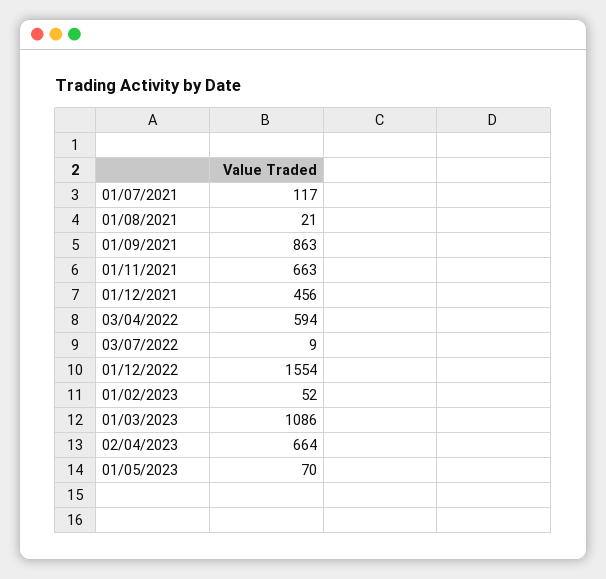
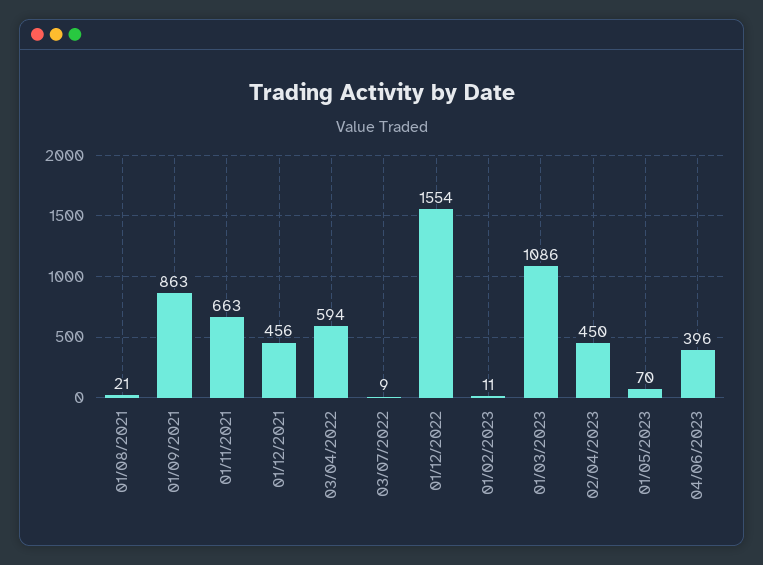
01/07/2021: 117 -> none
01/02/2023: 52 -> 11
02/04/2023: 664 -> 450
04/06/2023: none -> 396

